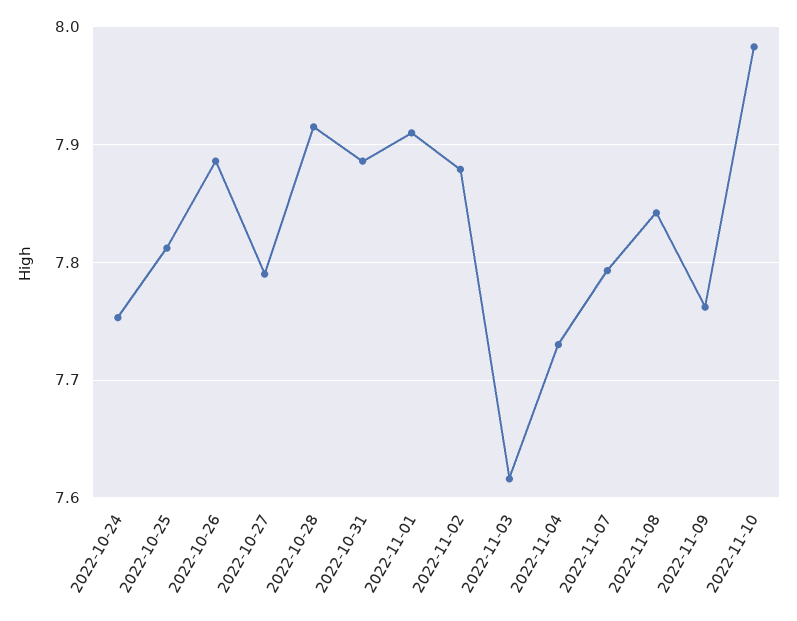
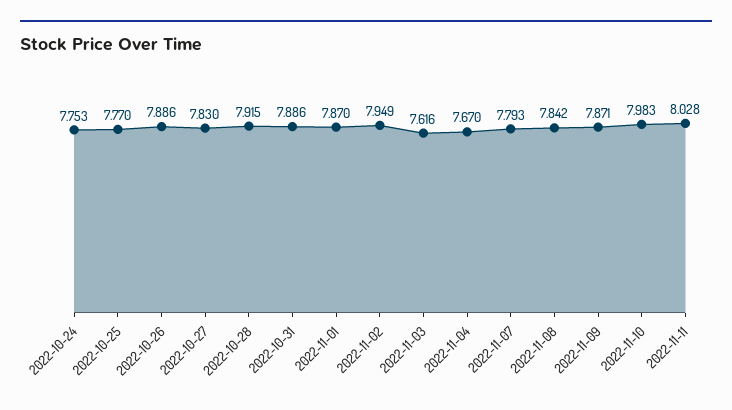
2022-10-25: 7.81 -> 7.77
2022-10-27: 7.79 -> 7.83
2022-11-01: 7.91 -> 7.87
2022-11-02: 7.88 -> 7.949
2022-11-04: 7.73 -> 7.67
2022-11-09: 7.76 -> 7.871
2022-11-11: none -> 8.028

